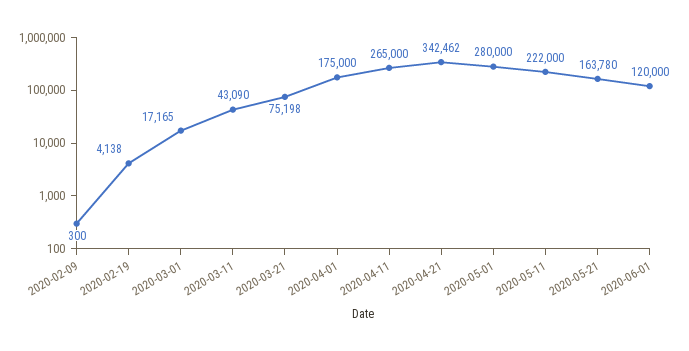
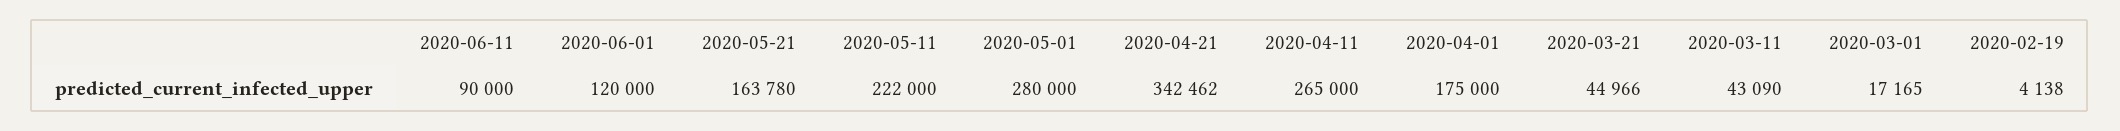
2020-02-09: 300 -> none
2020-03-21: 75198 -> 44966
2020-06-11: none -> 90000

